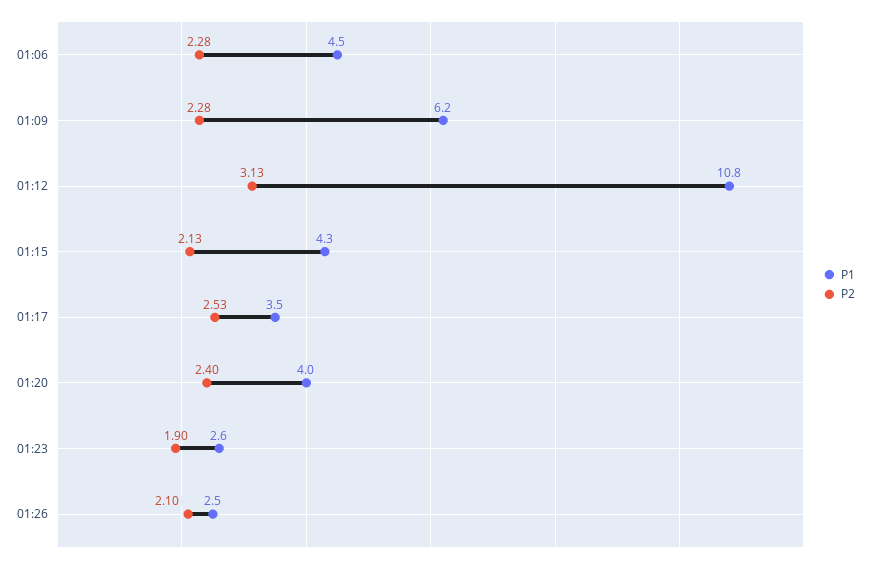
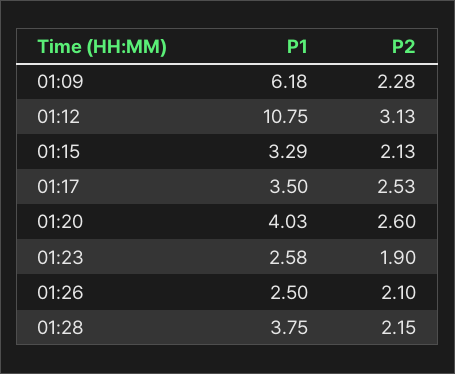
P1, 01:06: 4.5 -> none
P2, 01:06: 2.28 -> none
P1, 01:15: 4.3 -> 3.29
P2, 01:20: 2.4 -> 2.6
P1, 01:28: none -> 3.75
P2, 01:28: none -> 2.15

